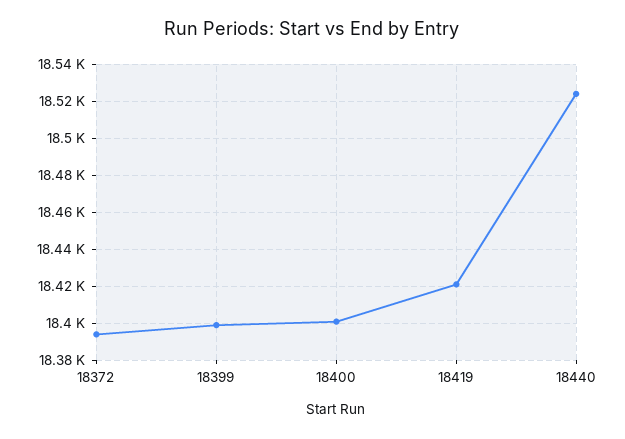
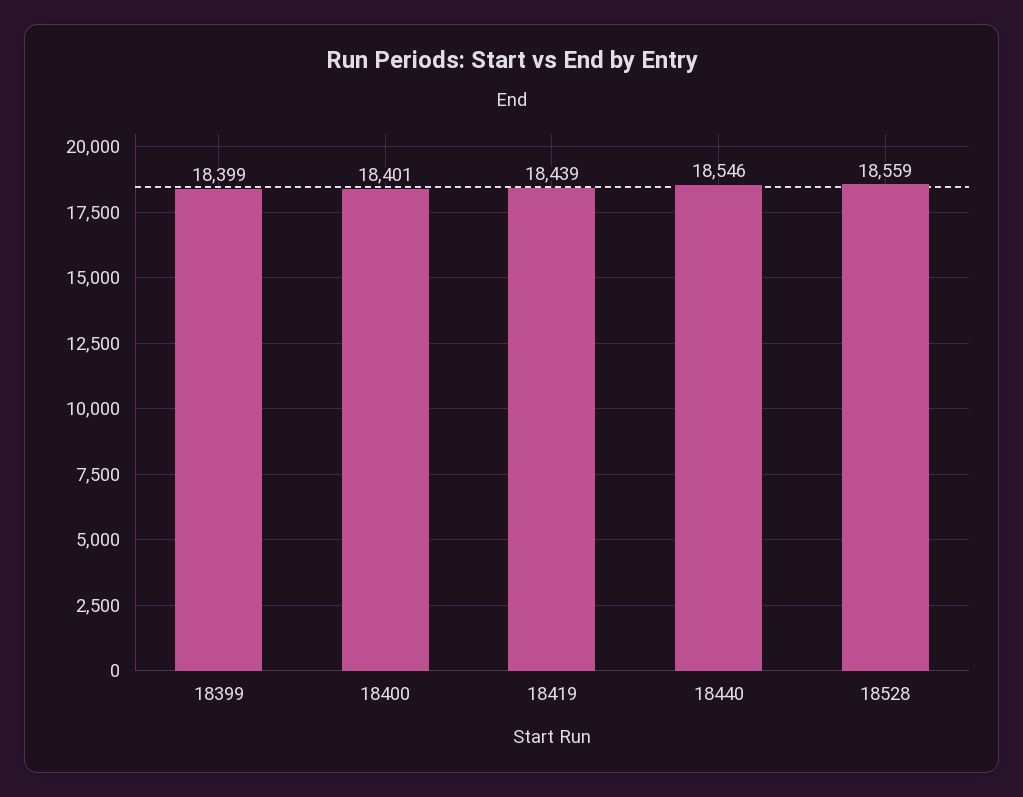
18372: 18395 -> none
18419: 18420 -> 18439
18440: 18525 -> 18546
18528: none -> 18559

